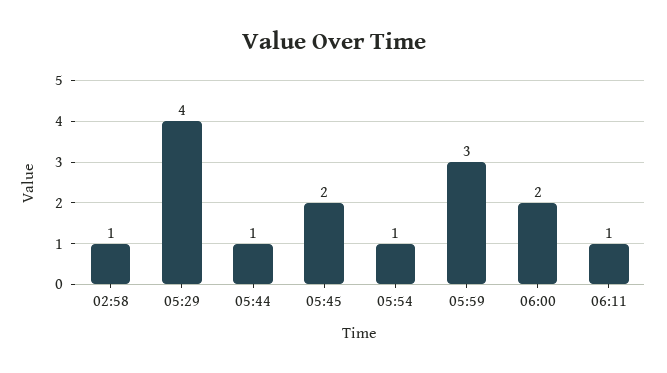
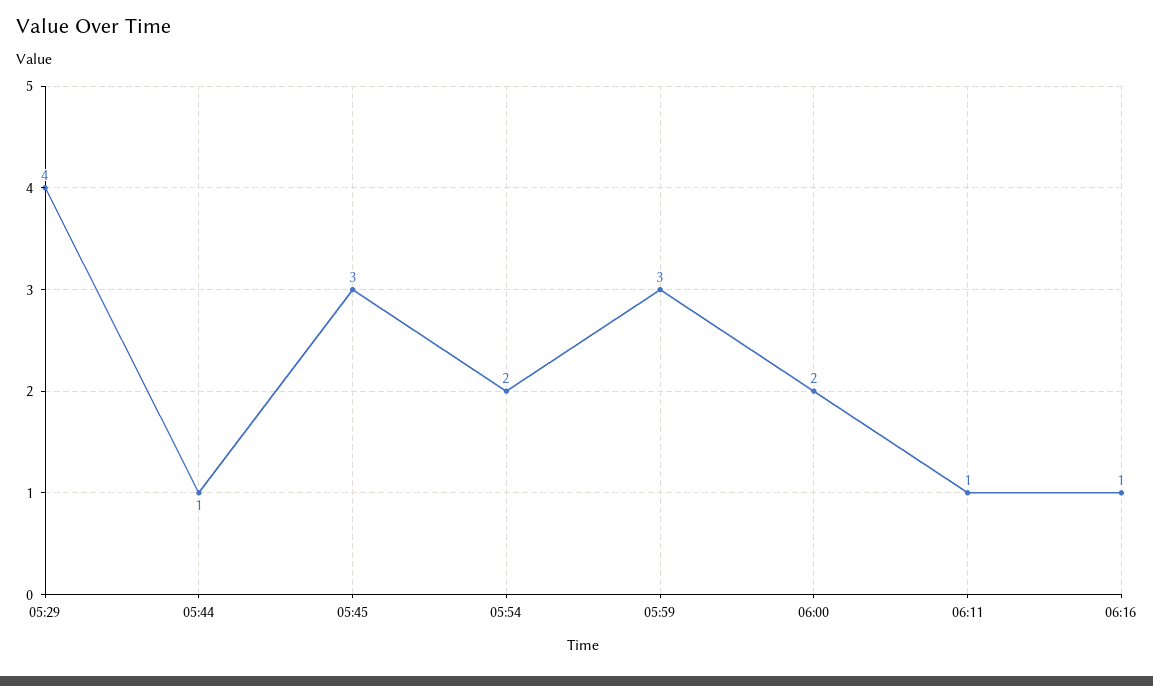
02:58: 1 -> none
05:45: 2 -> 3
05:54: 1 -> 2
06:16: none -> 1

